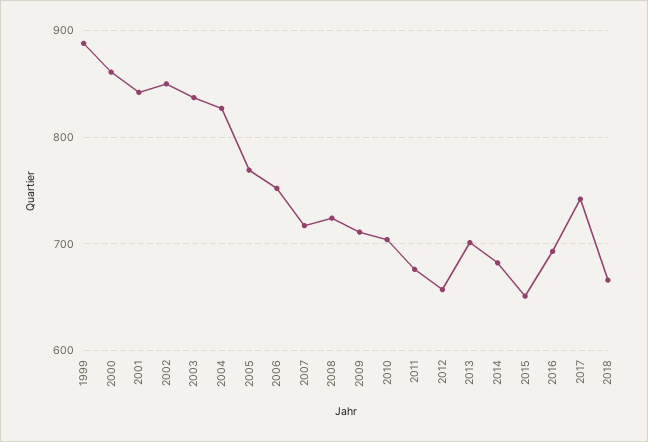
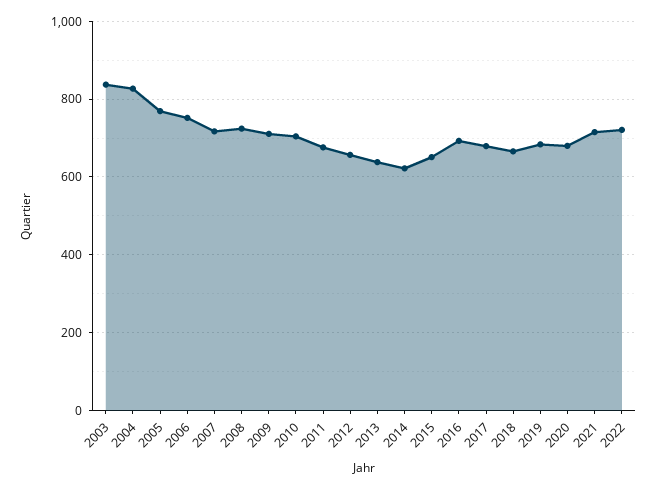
1999: 890 -> none
2000: 860 -> none
2001: 840 -> none
2002: 850 -> none
2013: 700 -> 640
2014: 680 -> 620
2017: 740 -> 680
2019: none -> 680
2020: none -> 680
2021: none -> 720
2022: none -> 720

